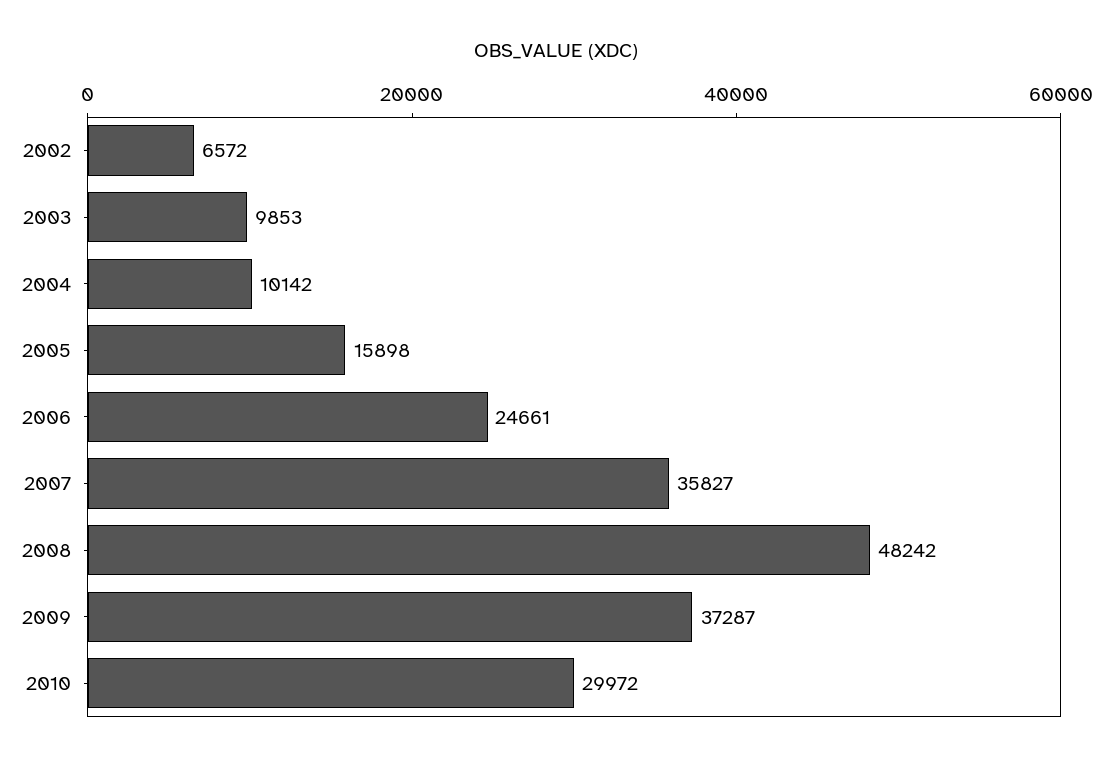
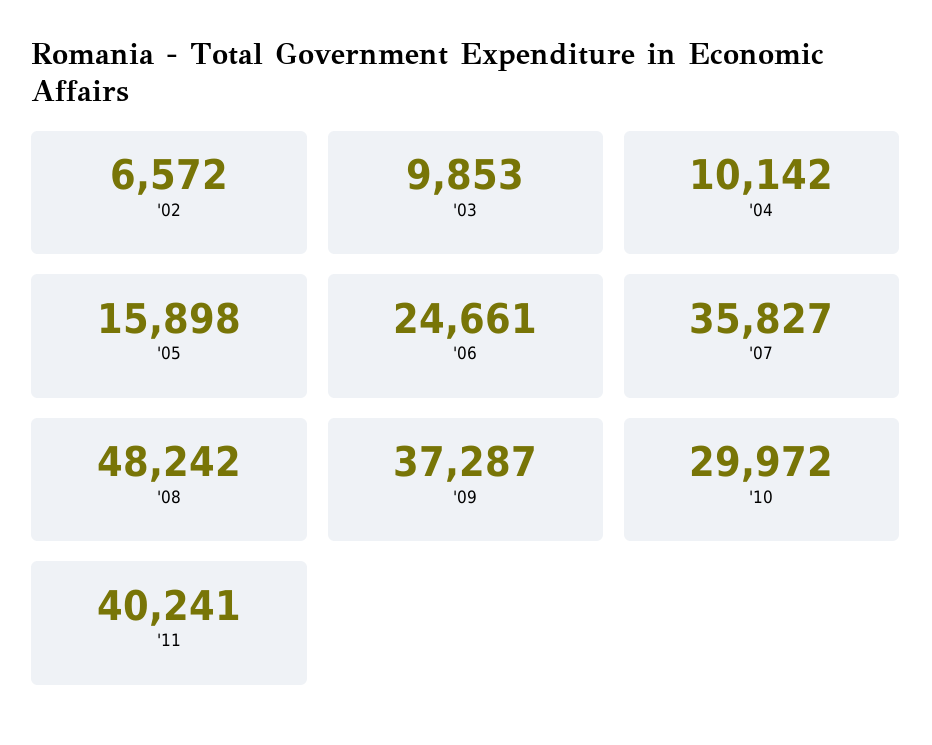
'11: none -> 40241

